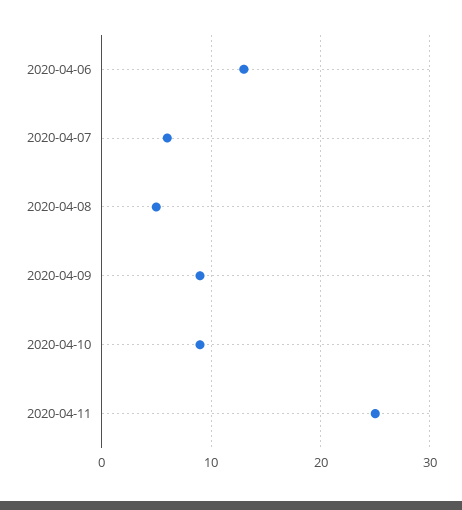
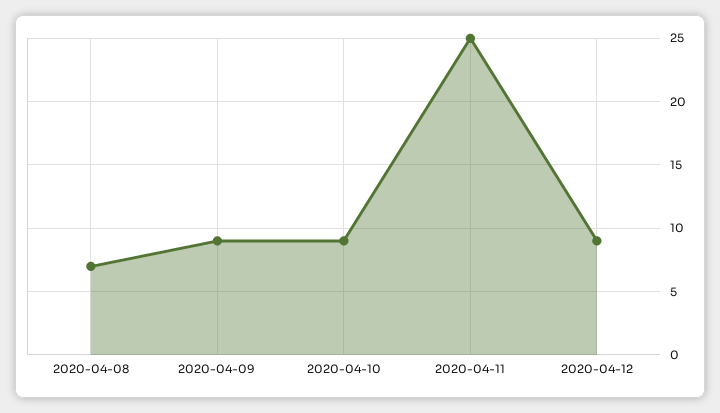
2020-04-06: 13 -> none
2020-04-07: 6 -> none
2020-04-08: 5 -> 7
2020-04-12: none -> 9

